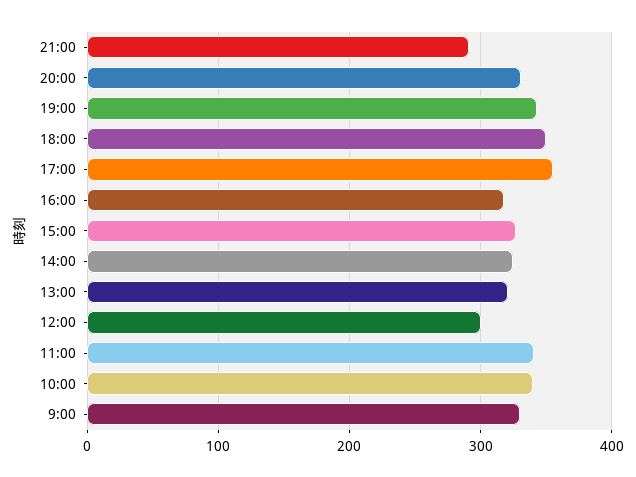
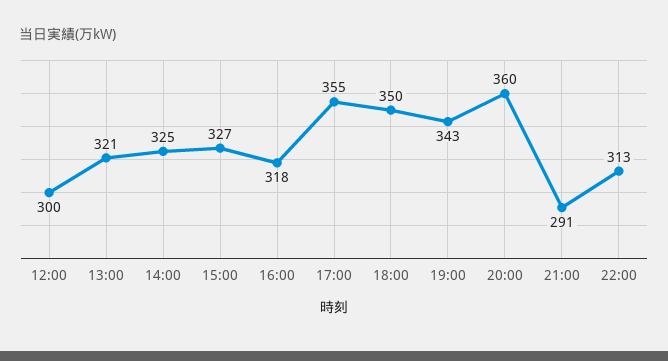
20:00: 330 -> 360
11:00: 340 -> none
10:00: 340 -> none
9:00: 330 -> none
22:00: none -> 313

